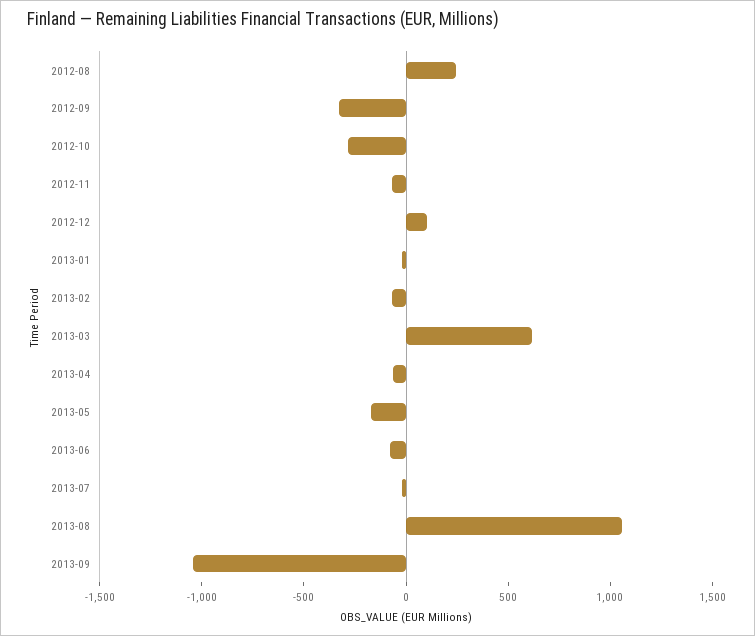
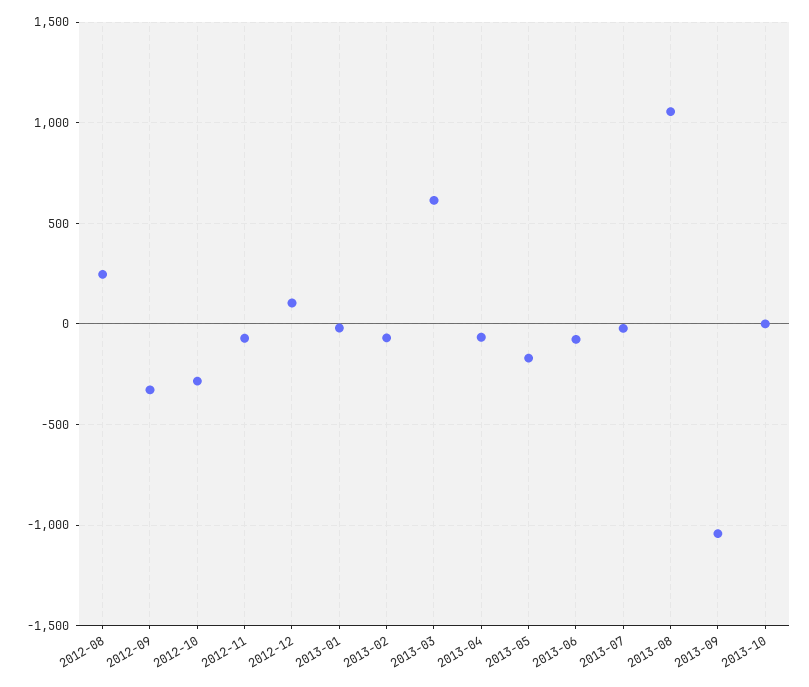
2013-10: none -> 0

